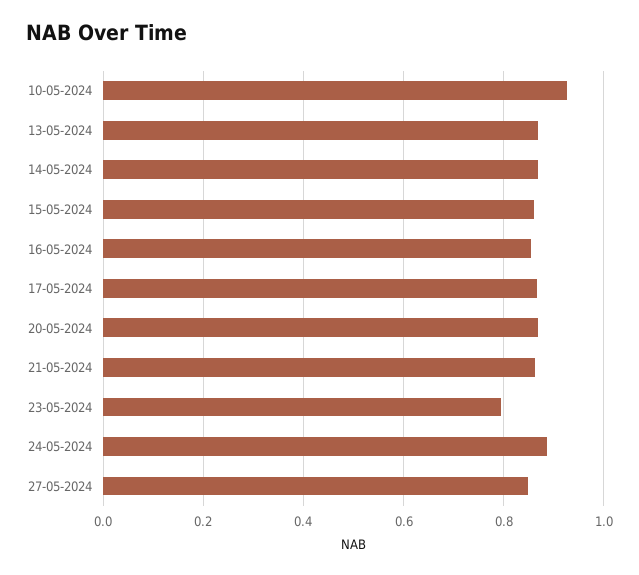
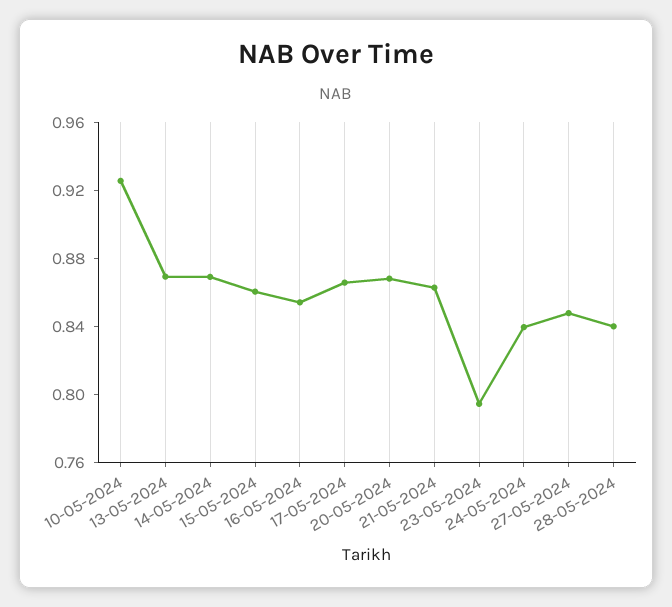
24-05-2024: 0.88 -> 0.84
28-05-2024: none -> 0.84

